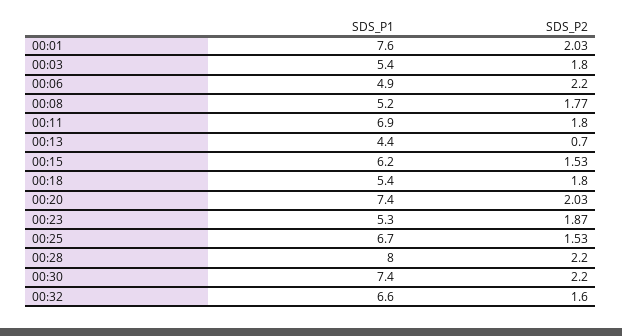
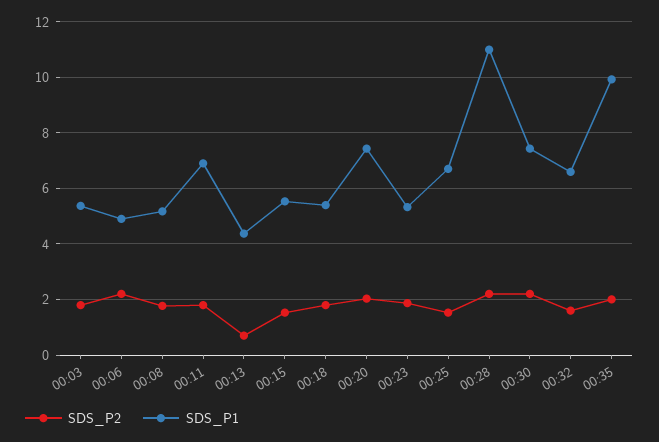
SDS_P1, 00:01: 7.6 -> none
SDS_P2, 00:01: 2.03 -> none
SDS_P1, 00:15: 6.2 -> 5.5
SDS_P1, 00:28: 8 -> 11
SDS_P2, 00:35: none -> 2
SDS_P1, 00:35: none -> 10

